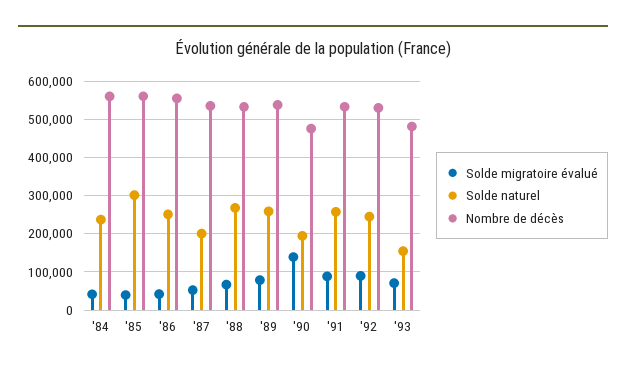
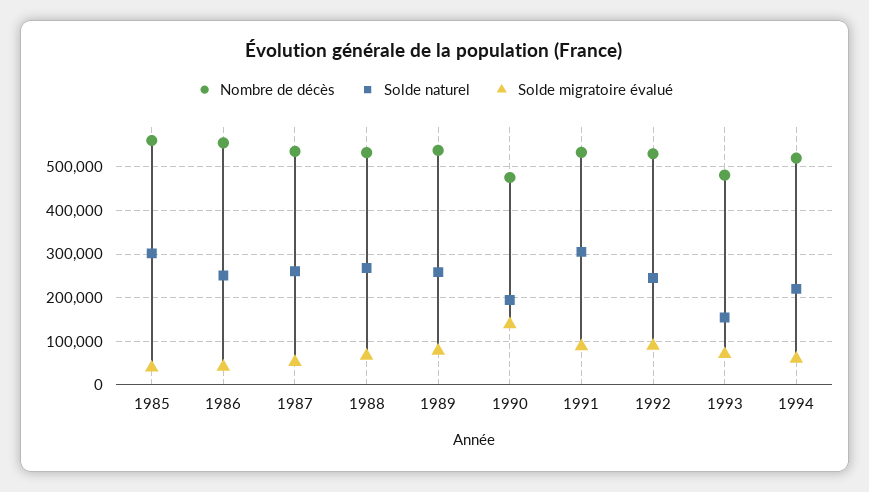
Solde migratoire évalué, '84: 40000 -> none
Solde naturel, '84: 240000 -> none
Nombre de décès, '84: 560000 -> none
Solde naturel, '87: 200000 -> 260000
Solde naturel, '91: 260000 -> 300000
Nombre de décès, 1994: none -> 520000
Solde naturel, 1994: none -> 220000
Solde migratoire évalué, 1994: none -> 60000

